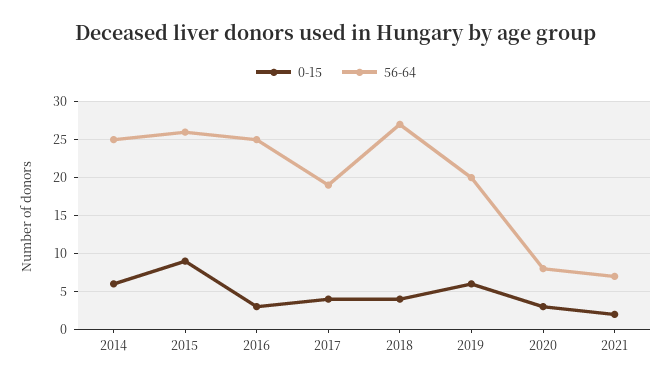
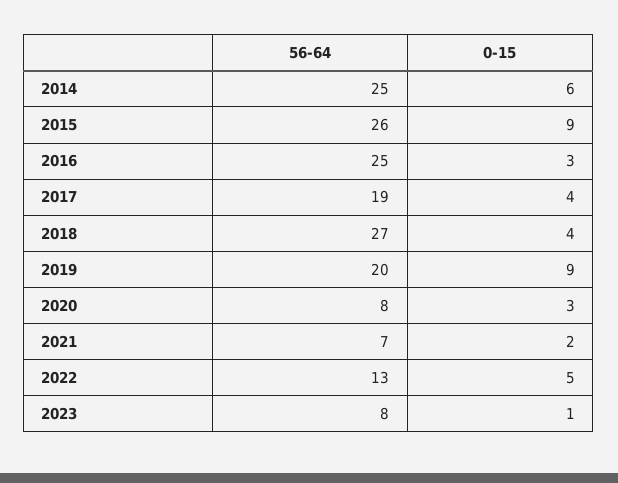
0-15, 2019: 6 -> 9
56-64, 2022: none -> 13
0-15, 2022: none -> 5
56-64, 2023: none -> 8
0-15, 2023: none -> 1

